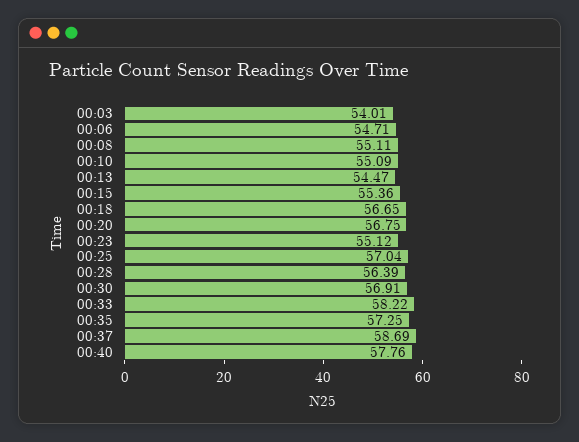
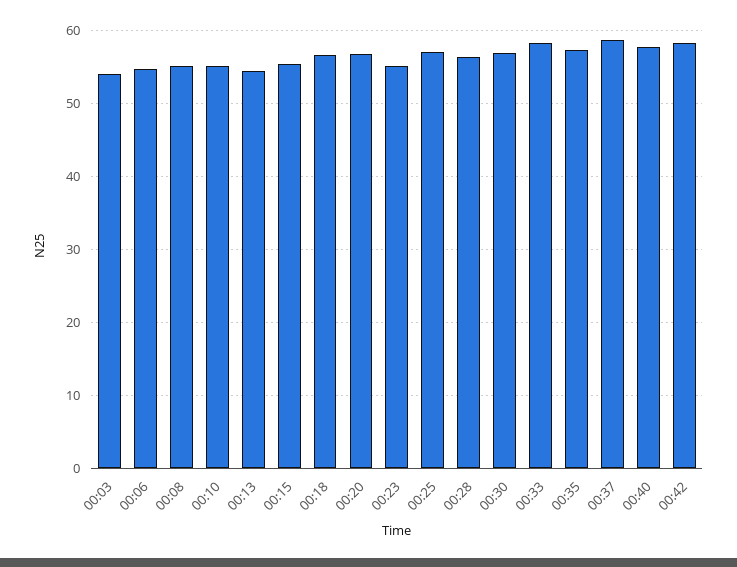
00:42: none -> 58

